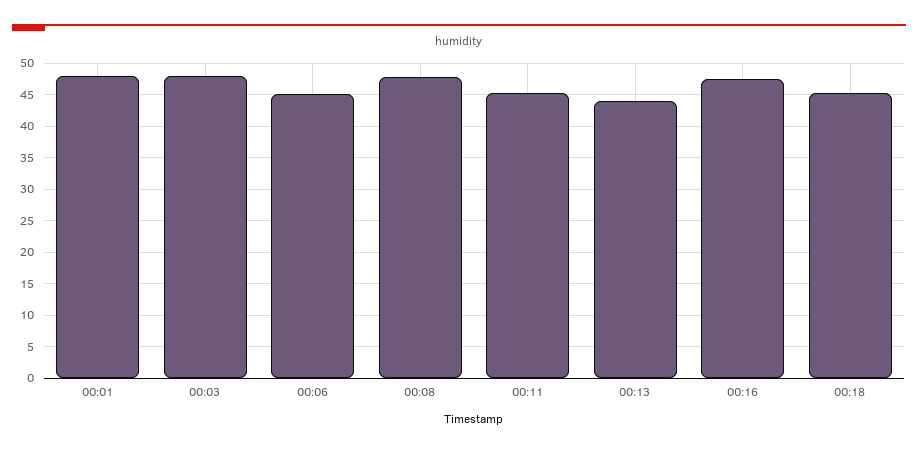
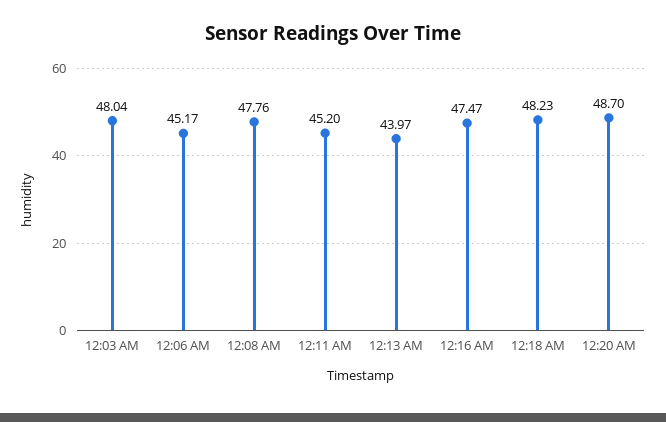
00:01: 48 -> none
00:18: 45 -> 48.23
12:20 AM: none -> 48.7

